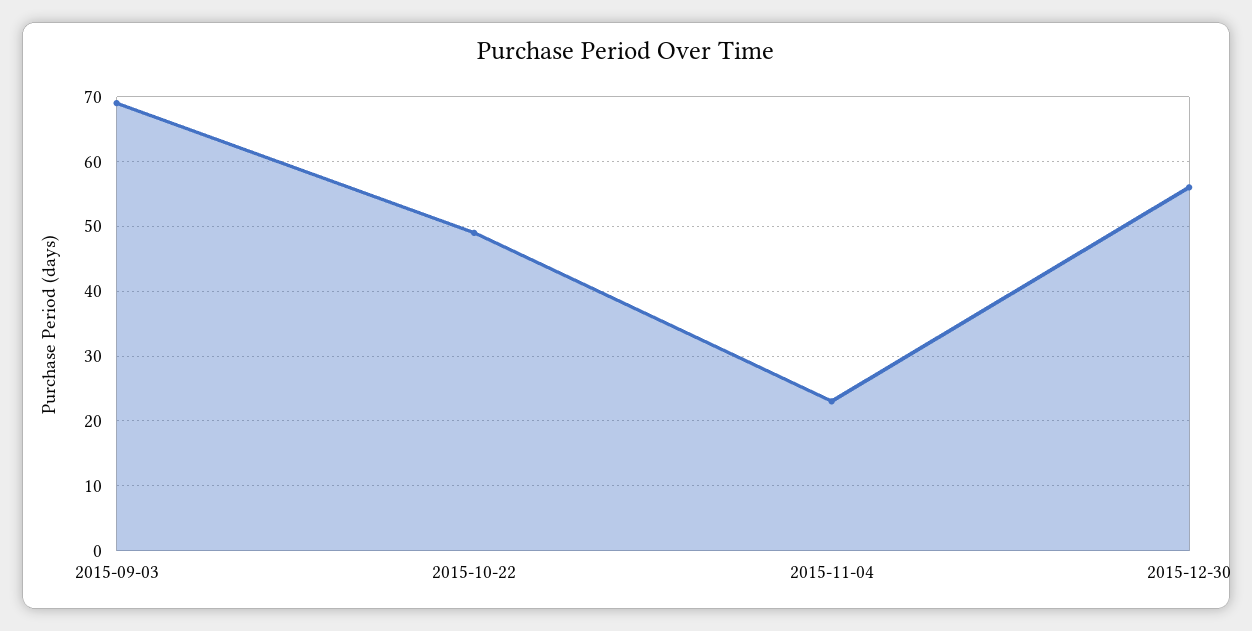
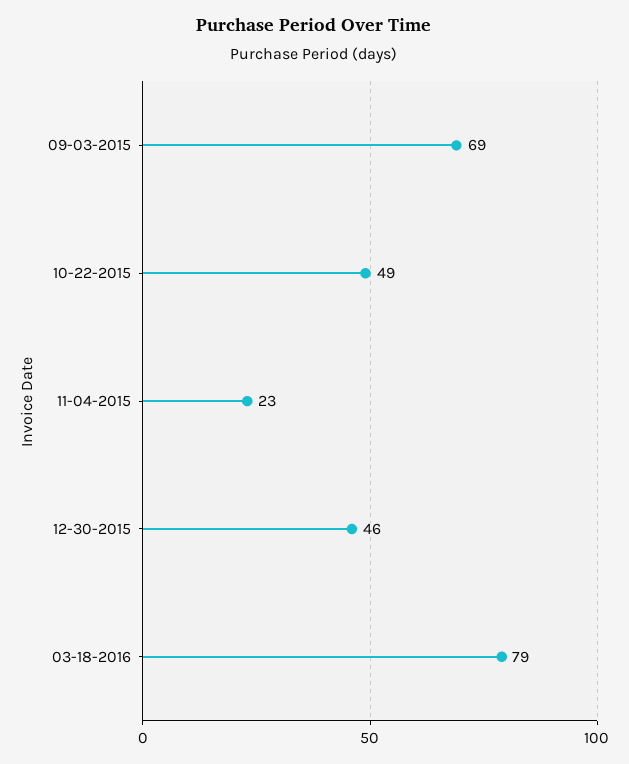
2015-12-30: 56 -> 46
03-18-2016: none -> 79

